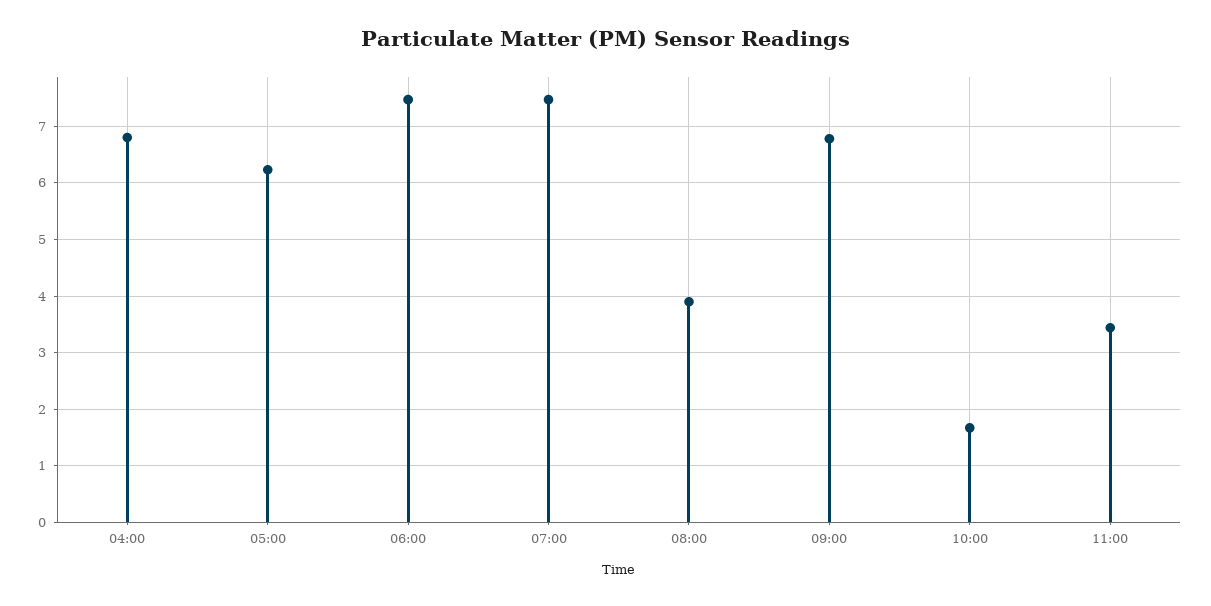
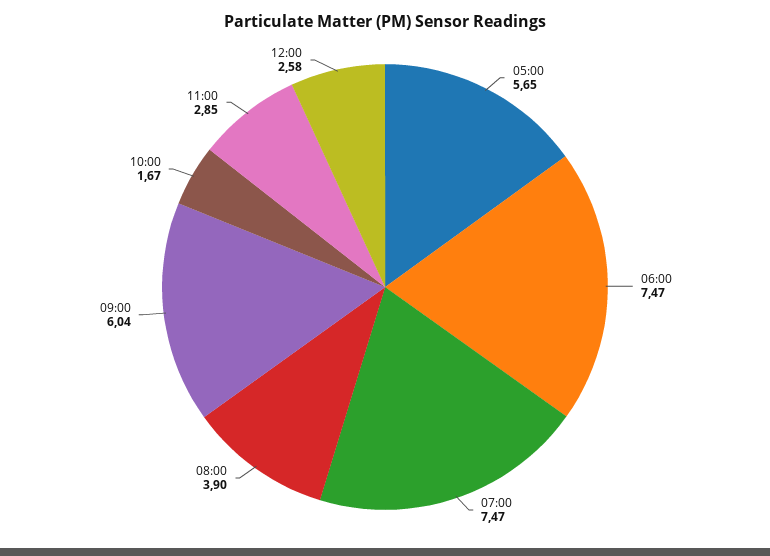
04:00: 6.8 -> none
05:00: 6.2 -> 5.65
09:00: 6.8 -> 6.04
11:00: 3.4 -> 2.85
12:00: none -> 2.58

